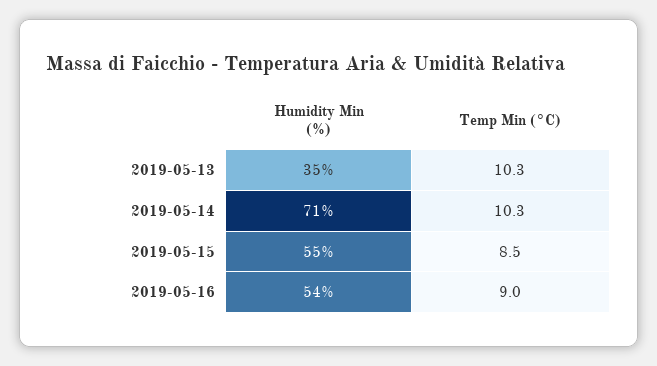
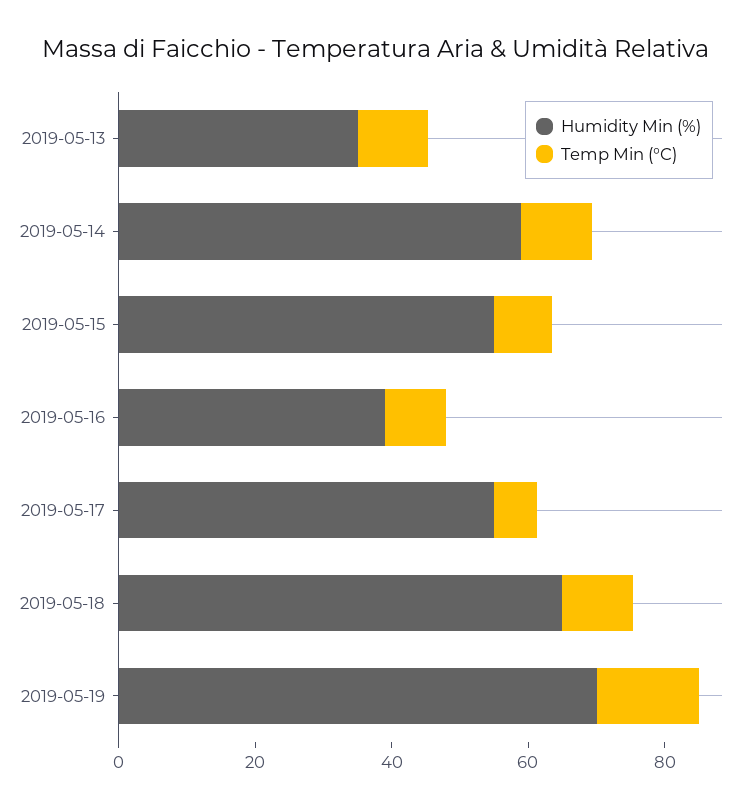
Humidity Min (%), 2019-05-14: 71 -> 60
Humidity Min (%), 2019-05-16: 54 -> 40
Humidity Min (%), 2019-05-17: none -> 55
Temp Min (°C), 2019-05-17: none -> 5
Humidity Min (%), 2019-05-18: none -> 65
Temp Min (°C), 2019-05-18: none -> 10
Humidity Min (%), 2019-05-19: none -> 70
Temp Min (°C), 2019-05-19: none -> 15

